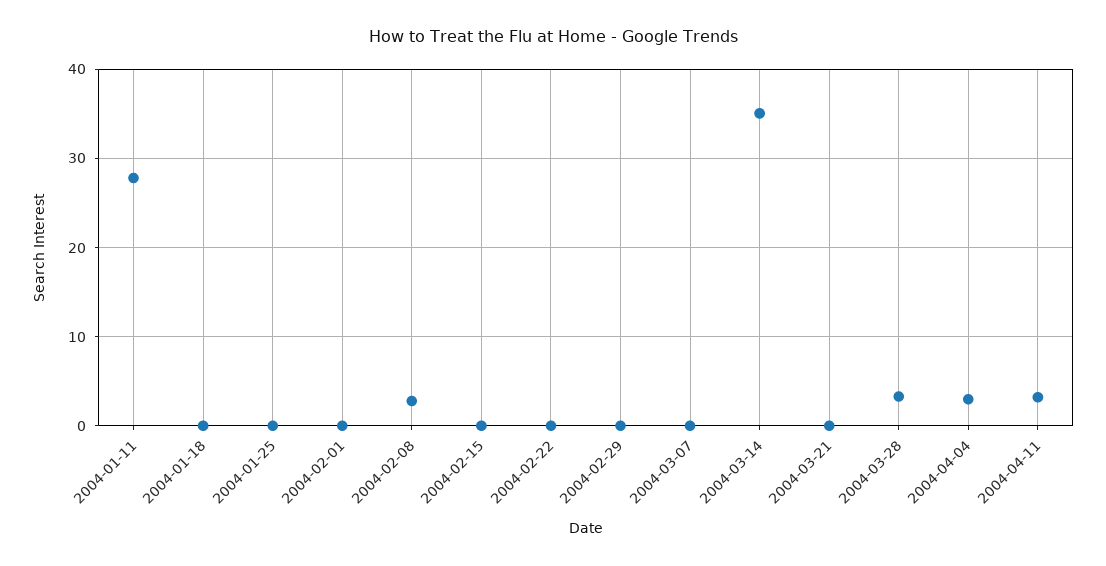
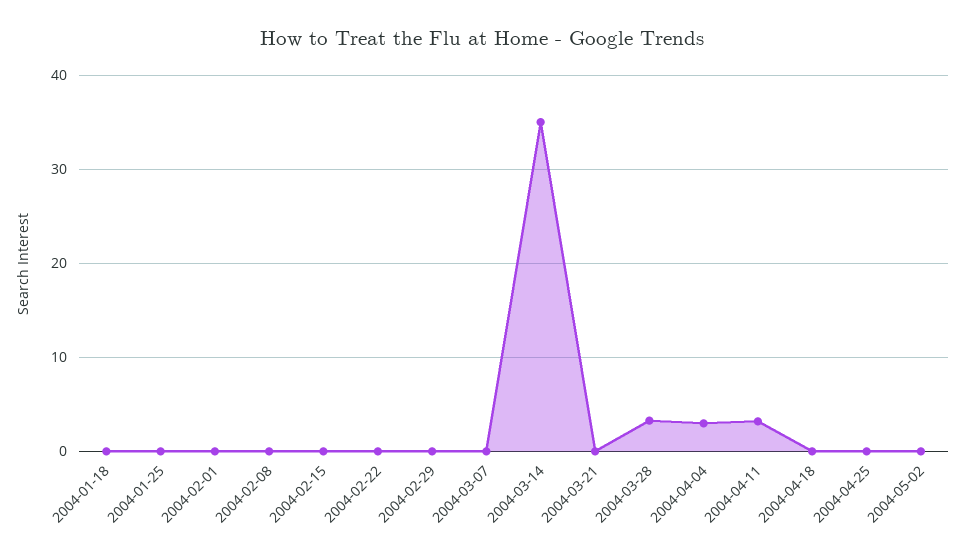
2004-01-11: 28 -> none
2004-02-08: 3 -> 0
2004-04-18: none -> 0
2004-04-25: none -> 0
2004-05-02: none -> 0

